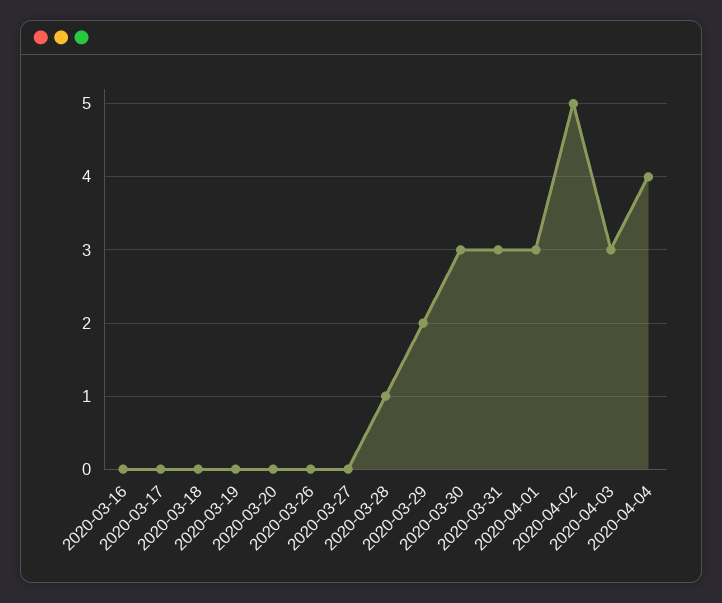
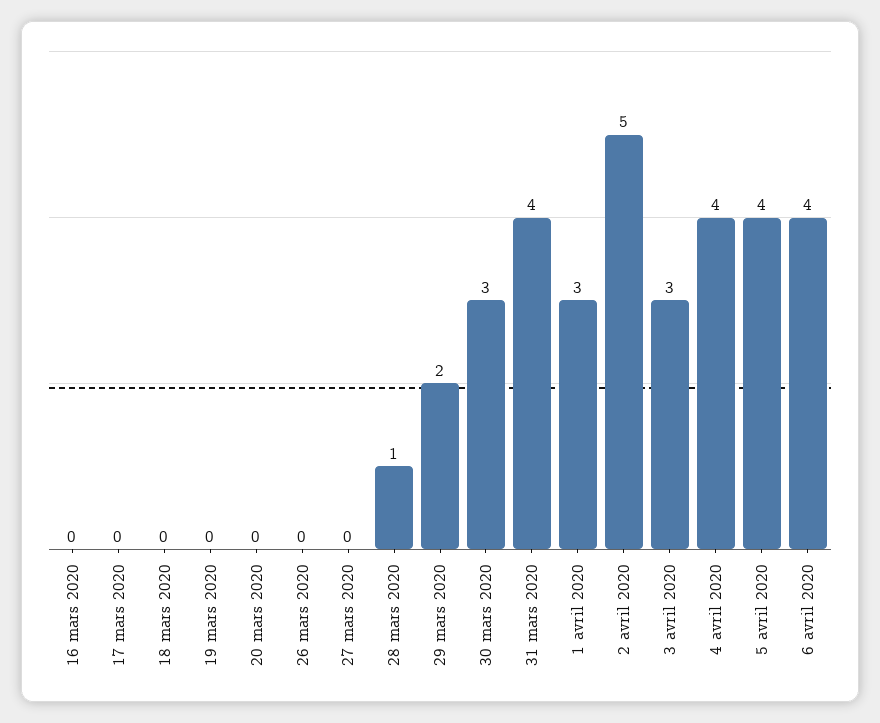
2020-03-31: 3 -> 4
5 avril 2020: none -> 4
6 avril 2020: none -> 4

